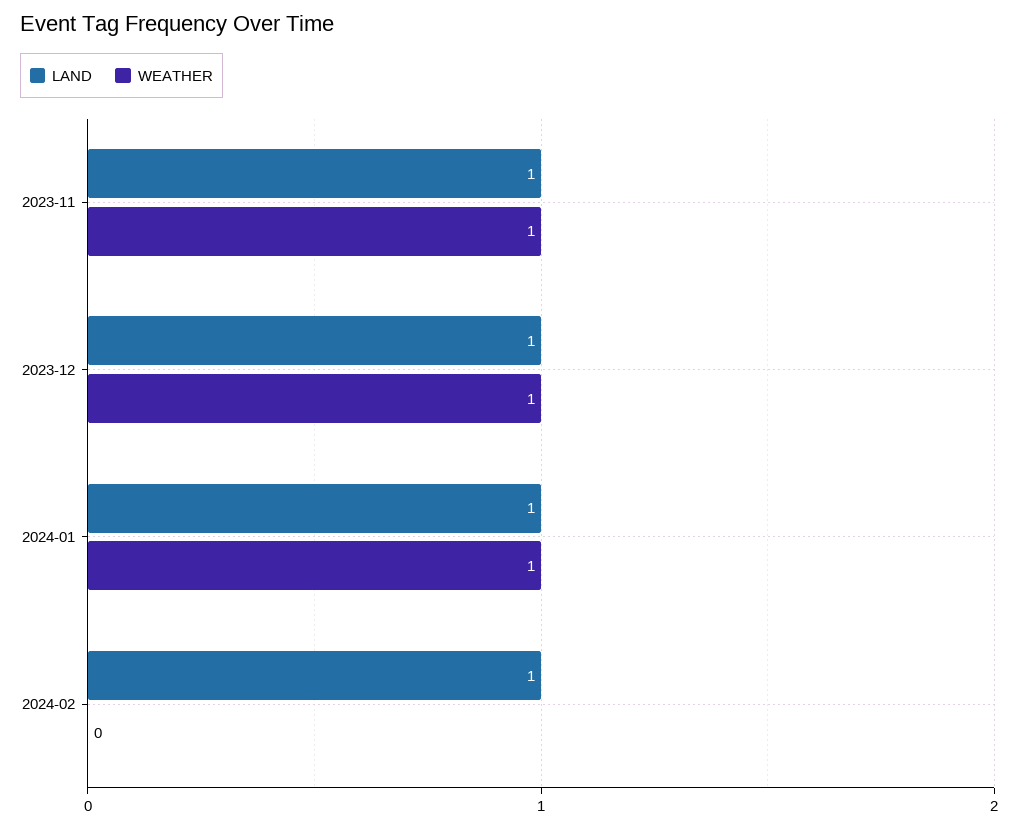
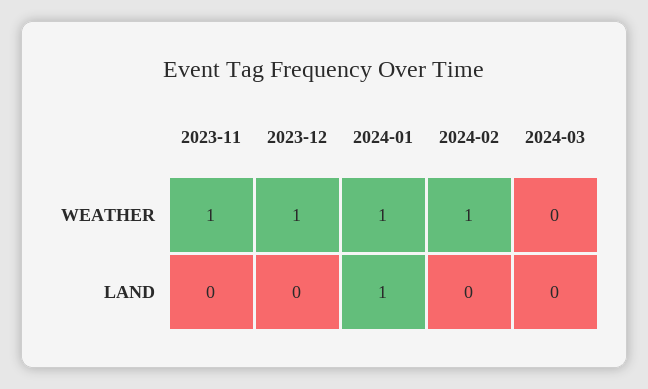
LAND, 2023-11: 1 -> 0
LAND, 2023-12: 1 -> 0
LAND, 2024-02: 1 -> 0
WEATHER, 2024-02: 0 -> 1
WEATHER, 2024-03: none -> 0
LAND, 2024-03: none -> 0

